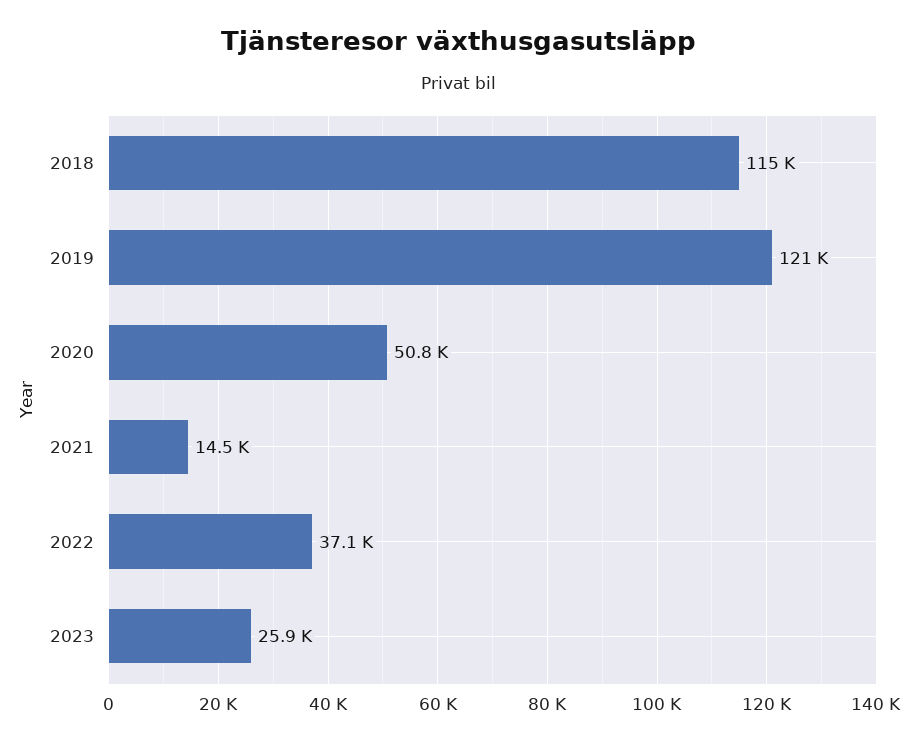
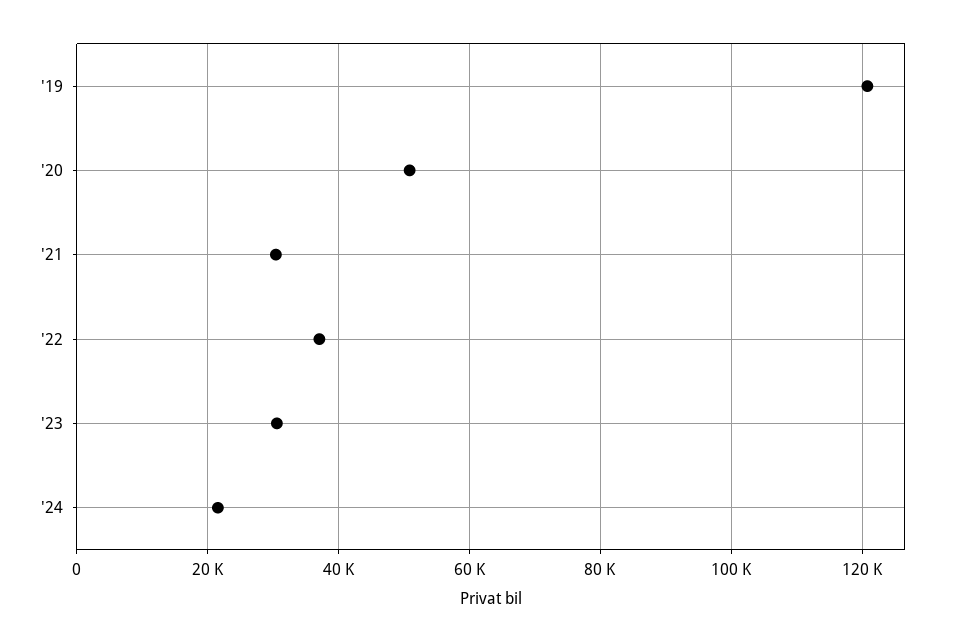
2018: 115000 -> none
2021: 14500 -> 30000
2023: 25900 -> 30000
'24: none -> 22000

